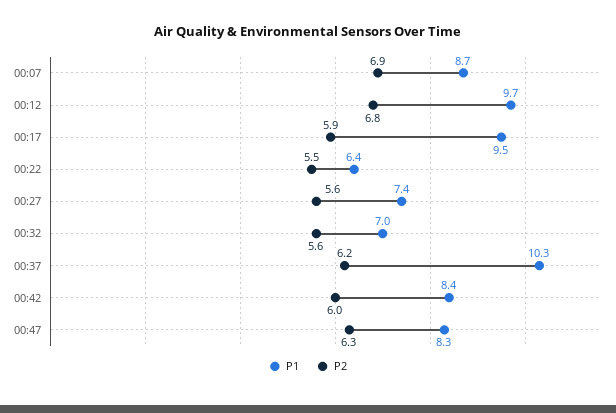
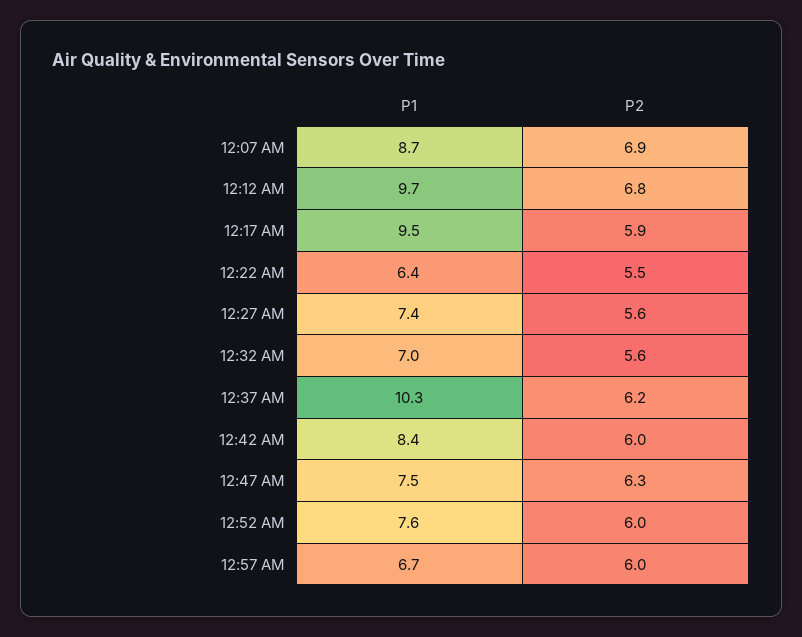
P1, 00:47: 8.3 -> 7.5
P1, 12:52 AM: none -> 7.6
P2, 12:52 AM: none -> 6
P1, 12:57 AM: none -> 6.7
P2, 12:57 AM: none -> 6

